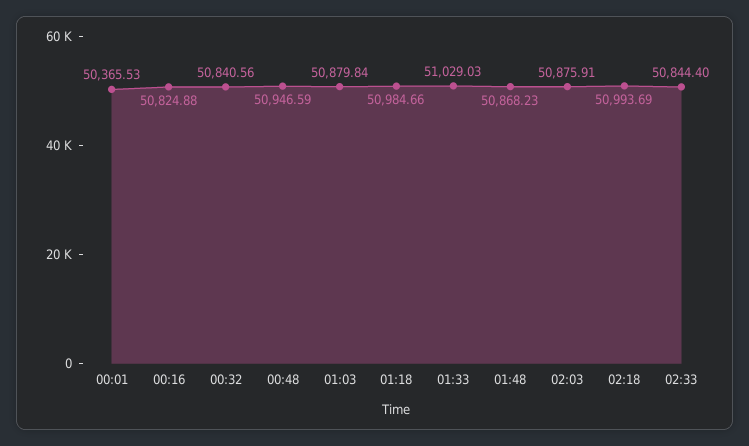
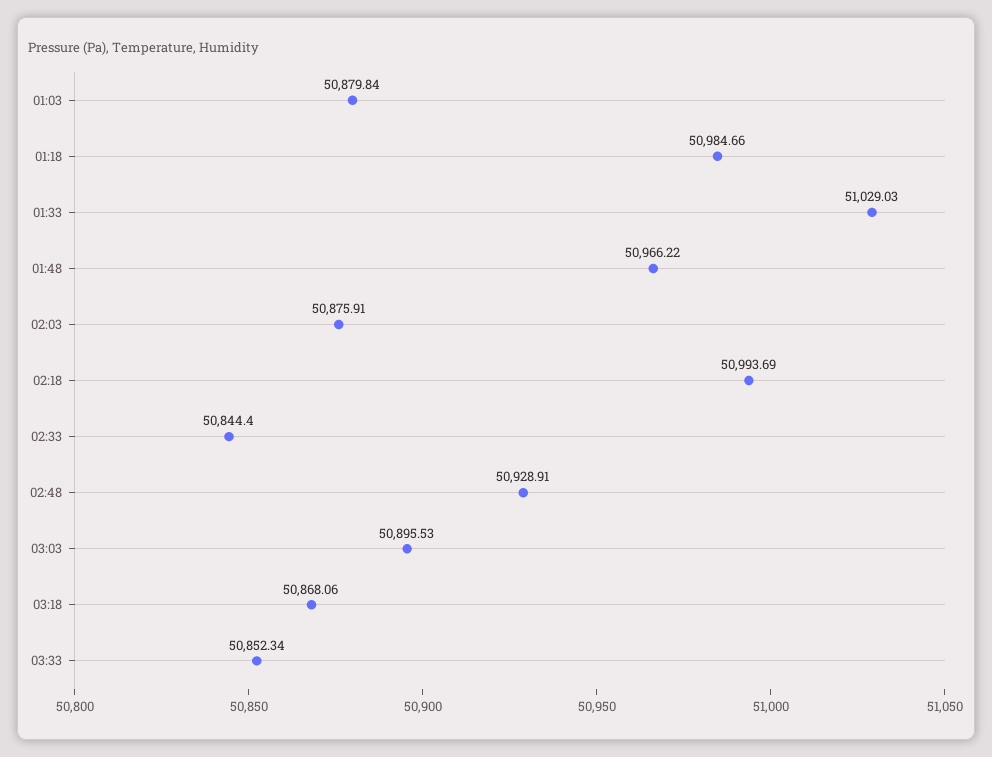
00:01: 50365.53 -> none
00:16: 50824.88 -> none
00:32: 50840.56 -> none
00:48: 50946.59 -> none
01:48: 50868.23 -> 50966.22
02:48: none -> 50928.91
03:03: none -> 50895.53
03:18: none -> 50868.06
03:33: none -> 50852.34

